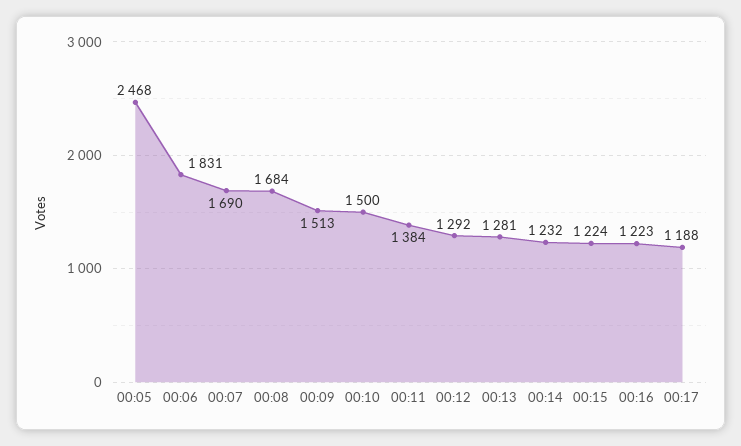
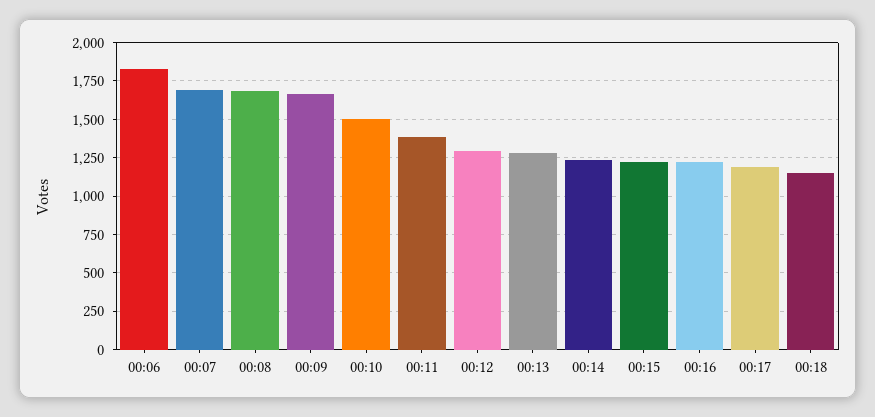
00:05: 2468 -> none
00:09: 1513 -> 1650
00:18: none -> 1150

